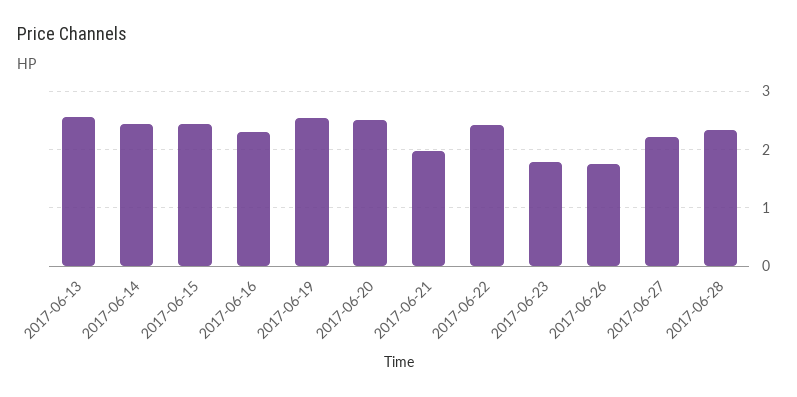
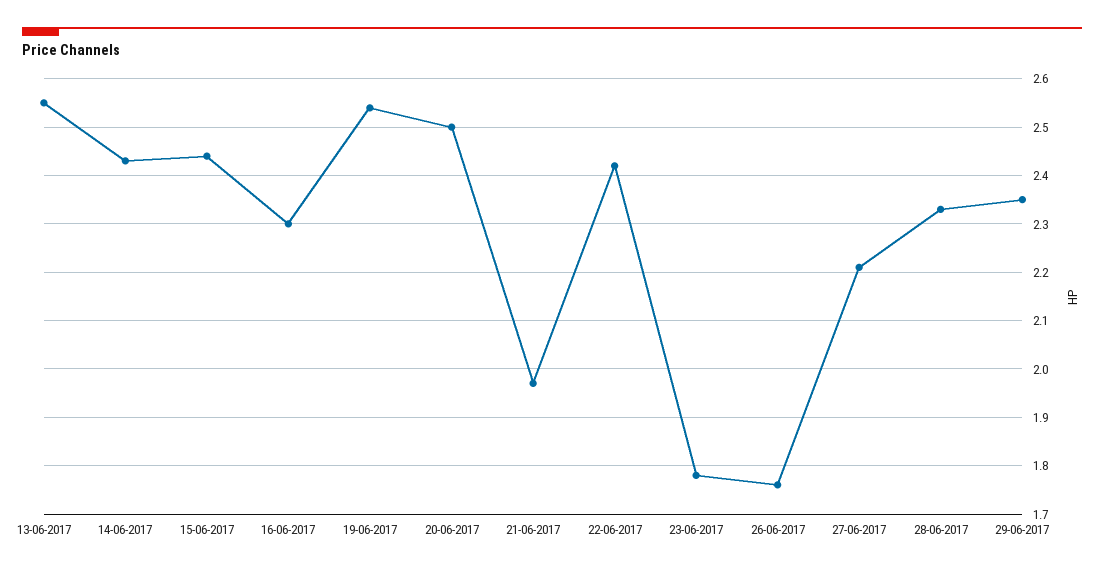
29-06-2017: none -> 2.35

